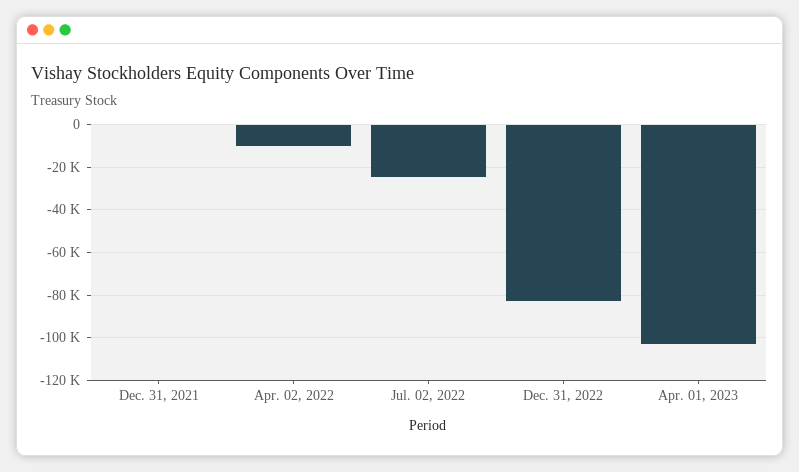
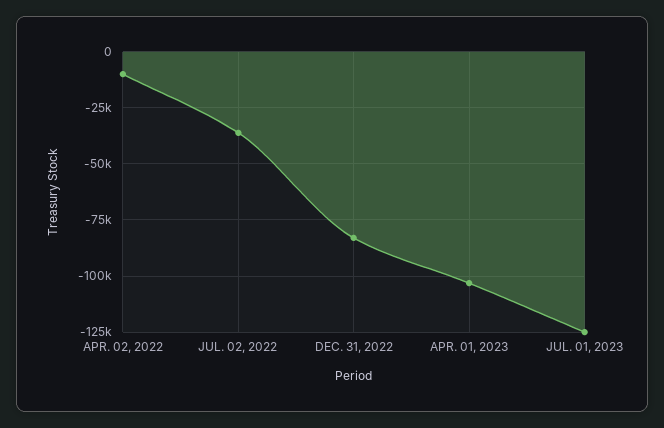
Dec. 31, 2021: 0 -> none
Jul. 02, 2022: -25000 -> -35000
JUL. 01, 2023: none -> -125000

